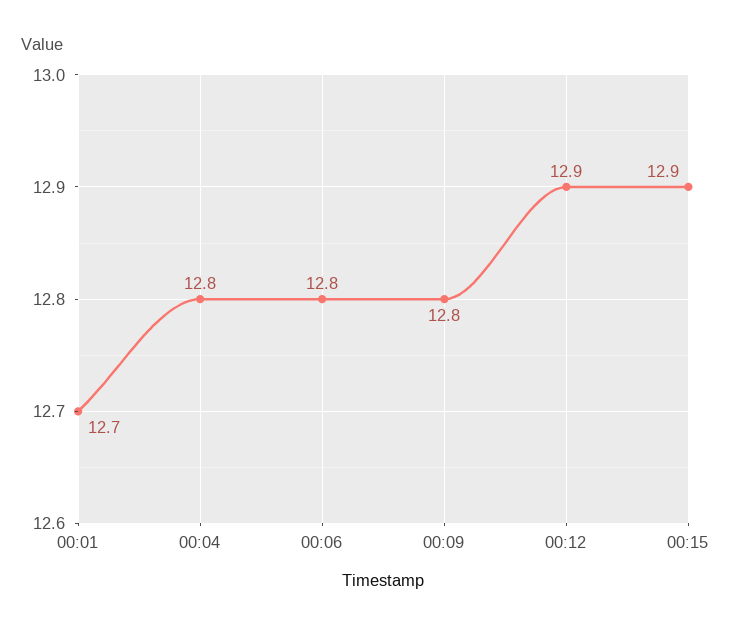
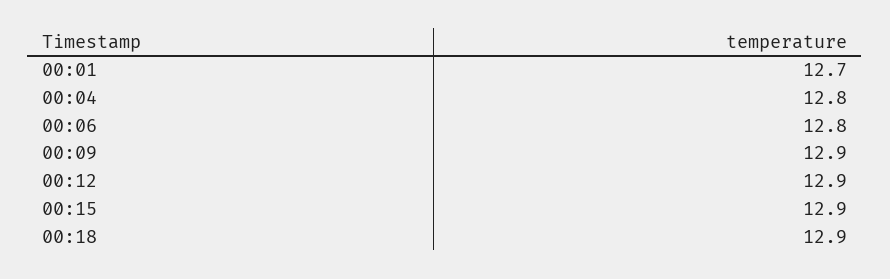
00:09: 12.8 -> 12.9
00:18: none -> 12.9

